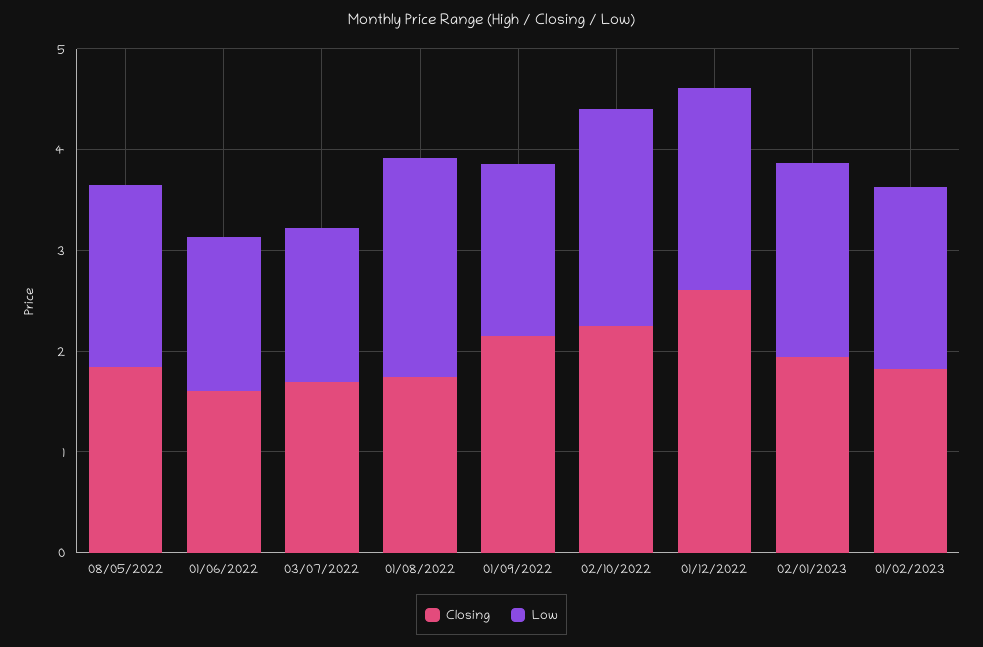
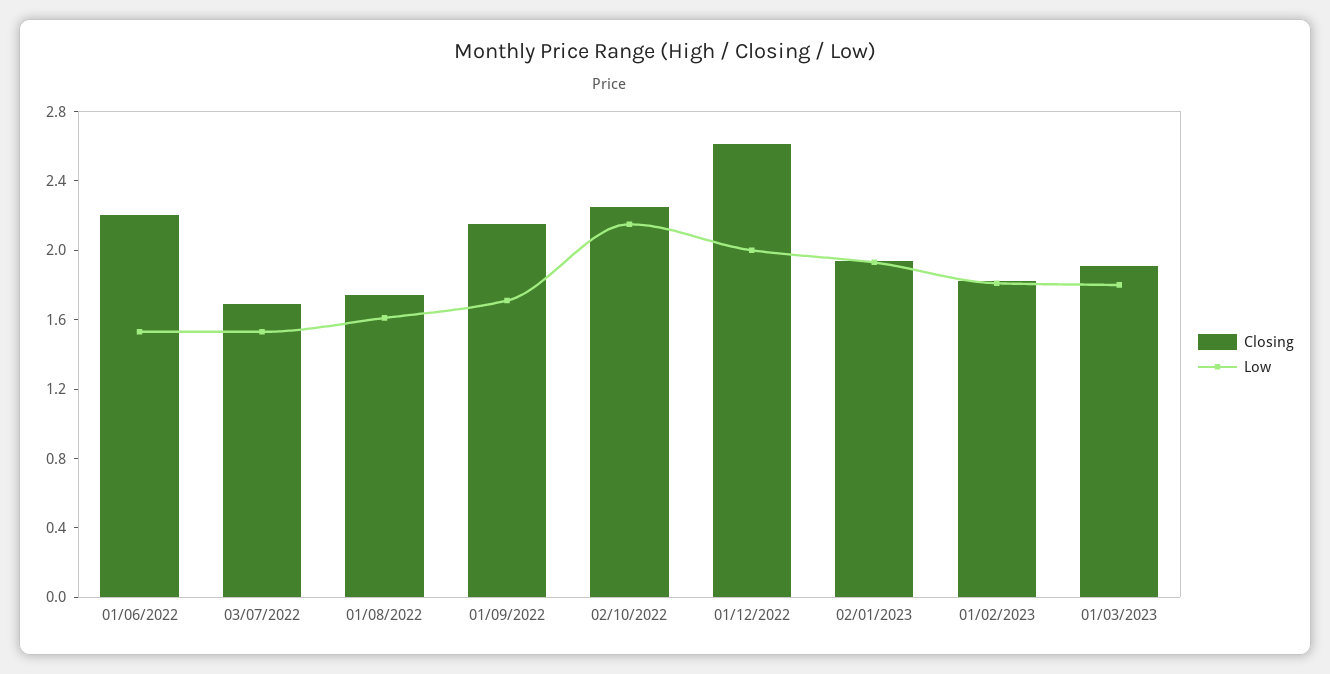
Closing, 08/05/2022: 1.8 -> none
Low, 08/05/2022: 1.8 -> none
Closing, 01/06/2022: 1.6 -> 2.2
Low, 01/08/2022: 2.2 -> 1.6
Closing, 01/03/2023: none -> 1.9
Low, 01/03/2023: none -> 1.8

